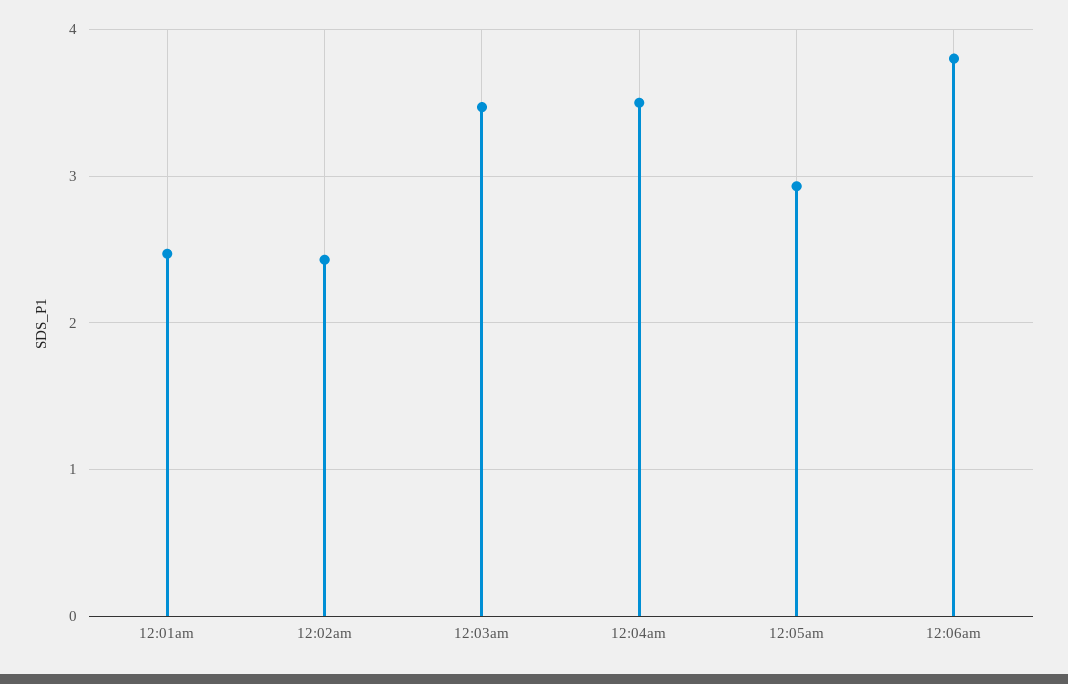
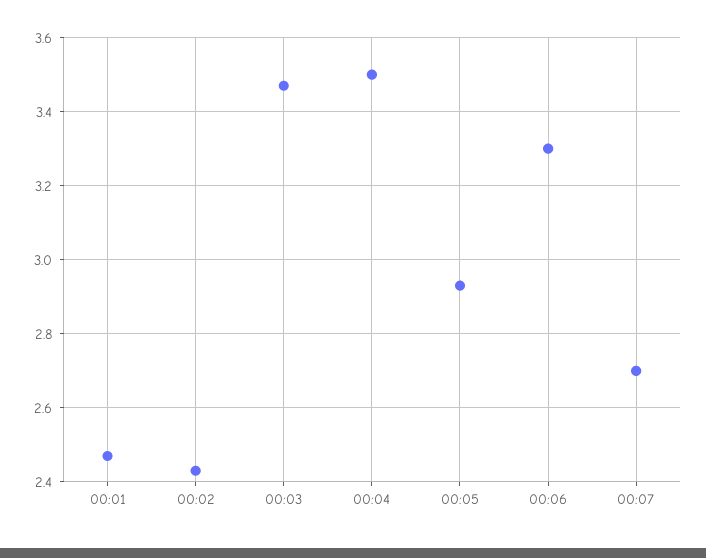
12:06am: 3.8 -> 3.3
00:07: none -> 2.7

